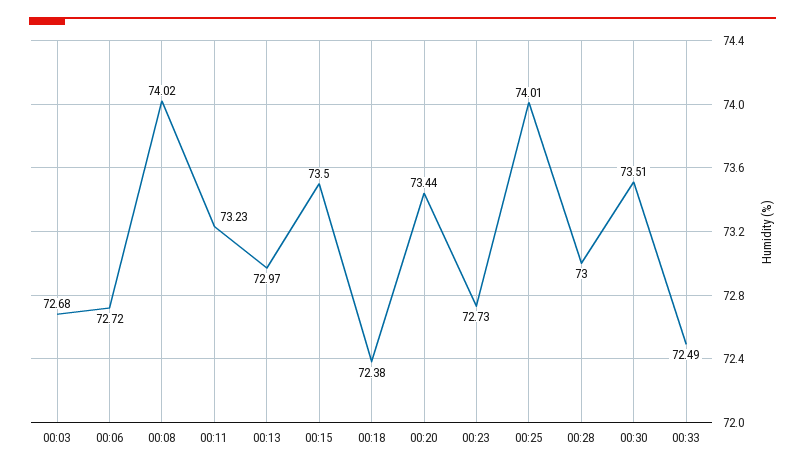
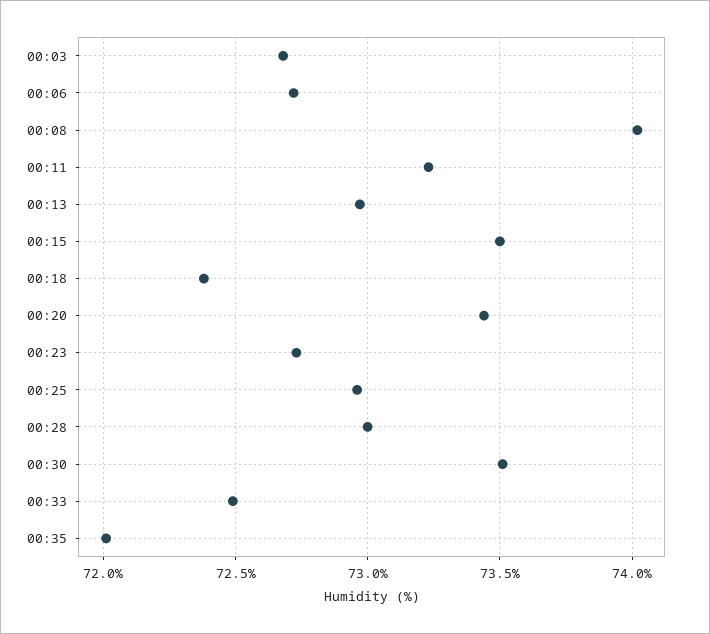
00:25: 74.01 -> 72.95
00:35: none -> 72

